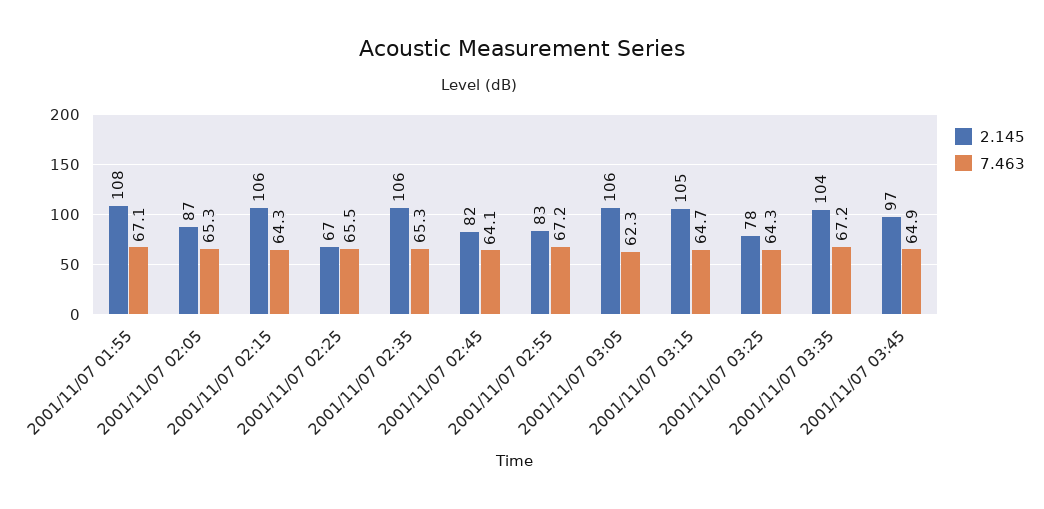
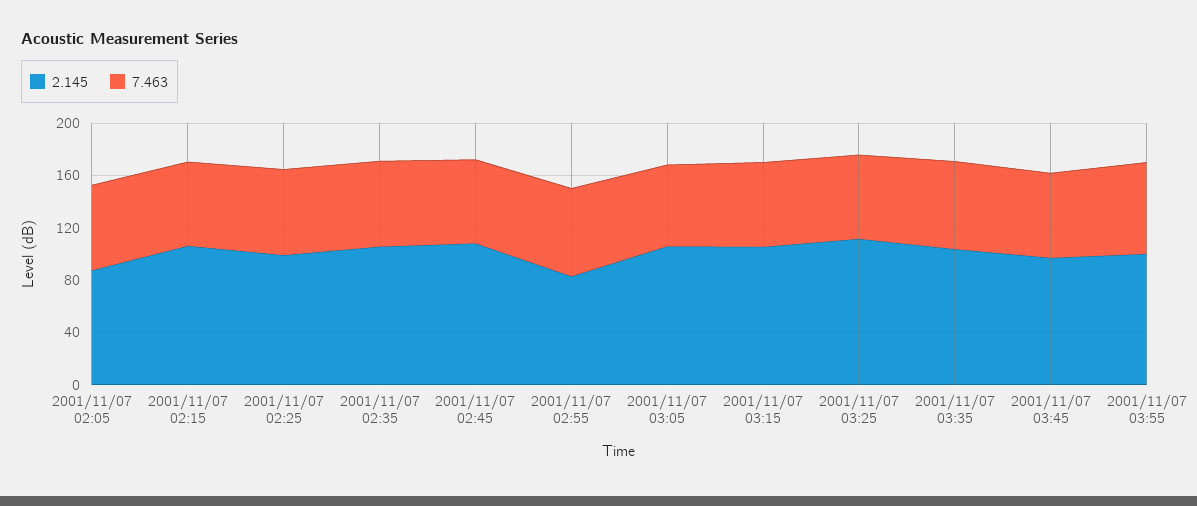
2.145, 2001/11/07 01:55: 108 -> none
7.463, 2001/11/07 01:55: 67.1 -> none
2.145, 2001/11/07 02:25: 67 -> 100
2.145, 2001/11/07 02:45: 82 -> 110
2.145, 2001/11/07 03:25: 78 -> 110
2.145, 2001/11/07 03:55: none -> 100
7.463, 2001/11/07 03:55: none -> 70

